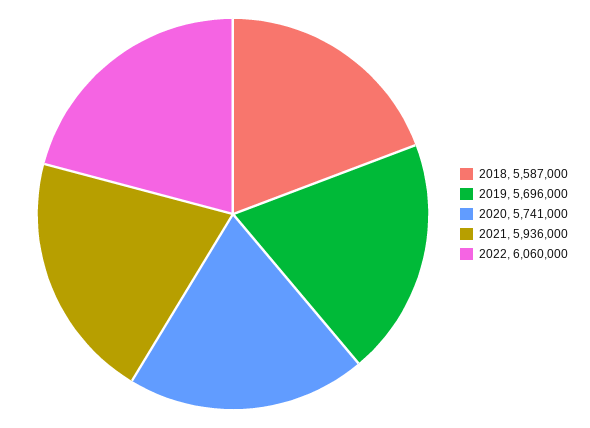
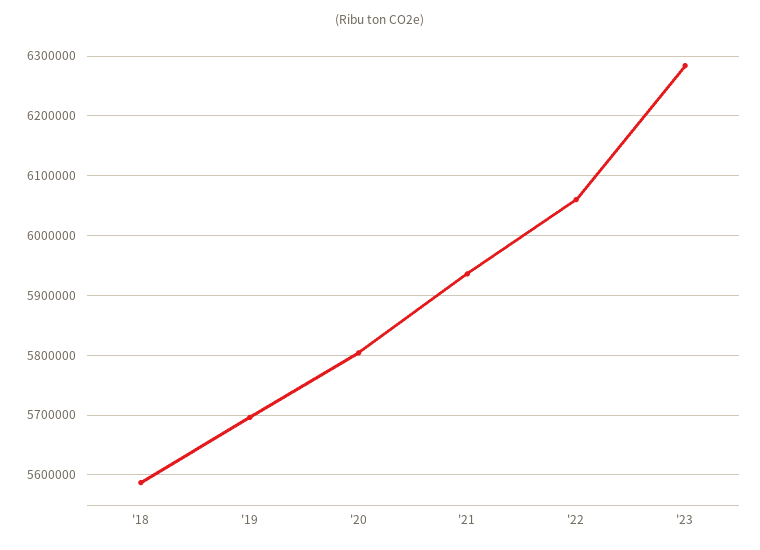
2020: 5741000 -> 5800000
'23: none -> 6280000

